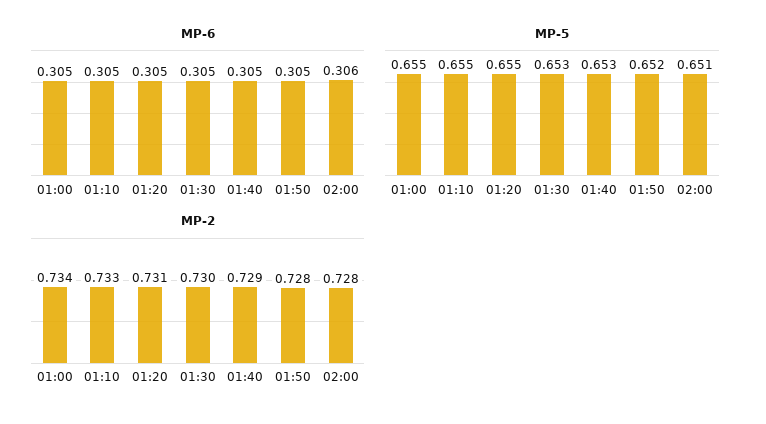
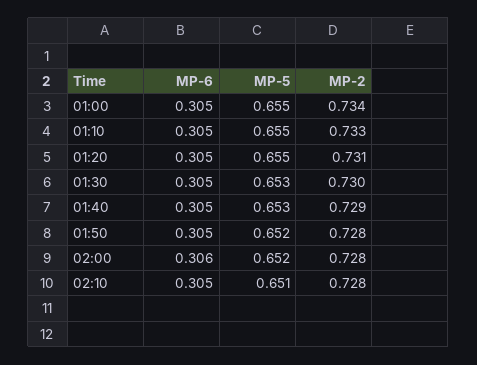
MP-5, 02:00: 0.651 -> 0.652
MP-6, 02:10: none -> 0.305
MP-5, 02:10: none -> 0.651
MP-2, 02:10: none -> 0.728

